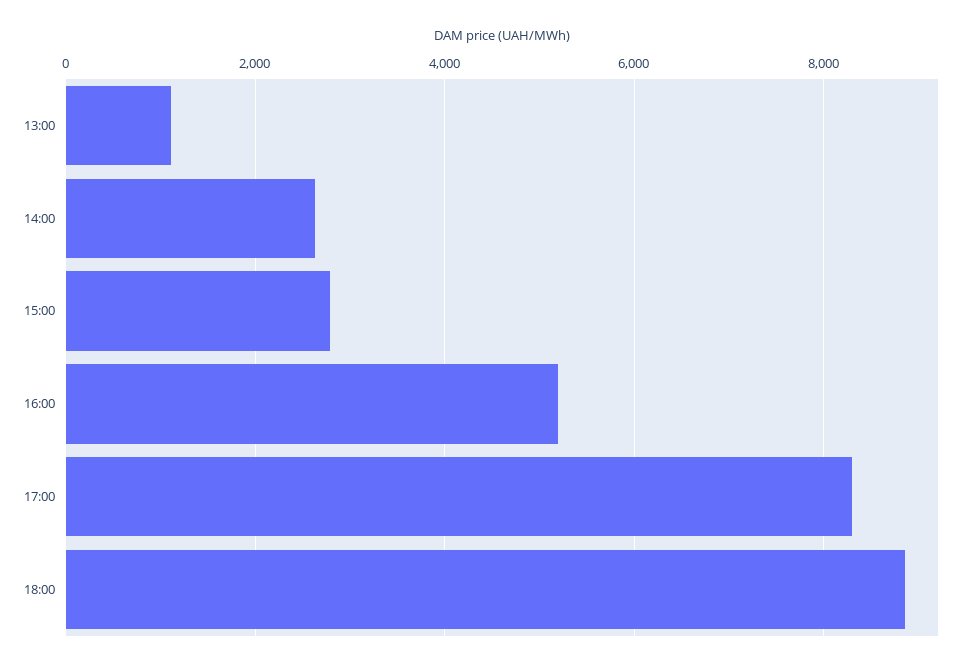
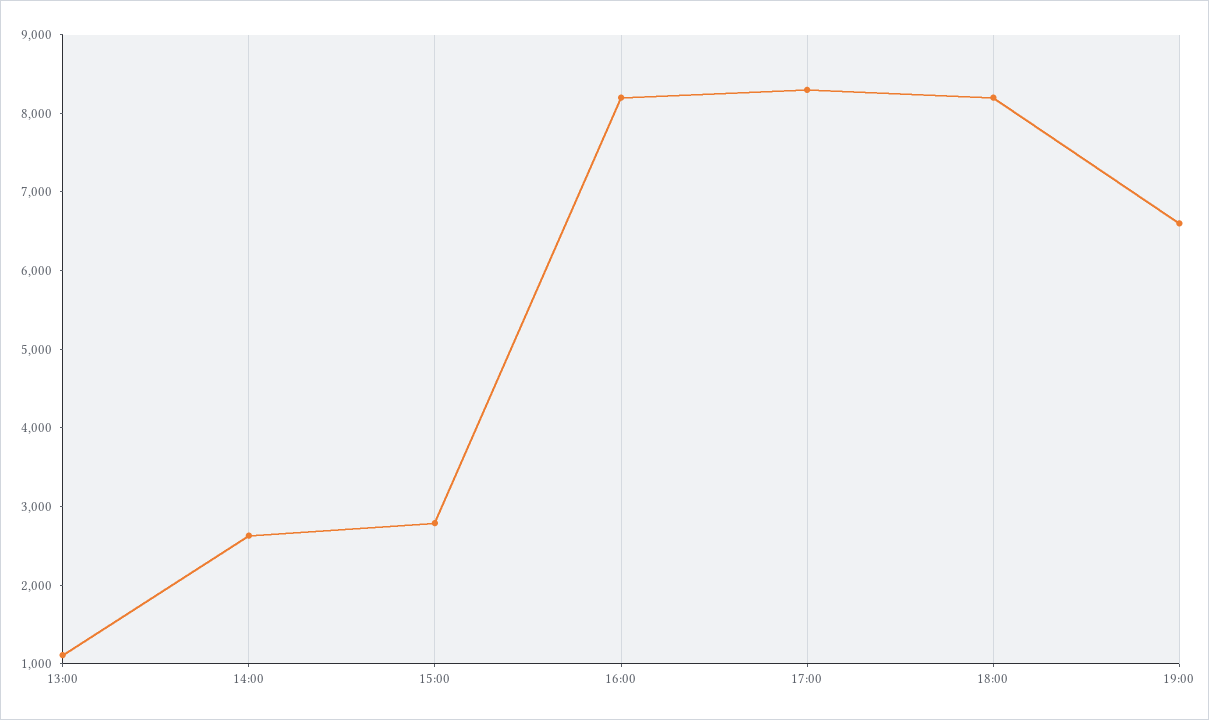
16:00: 5200 -> 8200
18:00: 8800 -> 8200
19:00: none -> 6600

